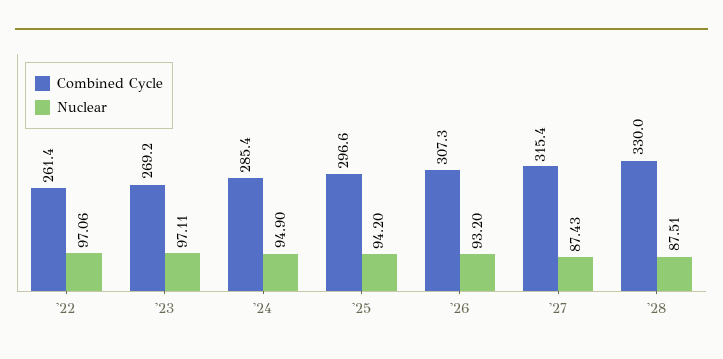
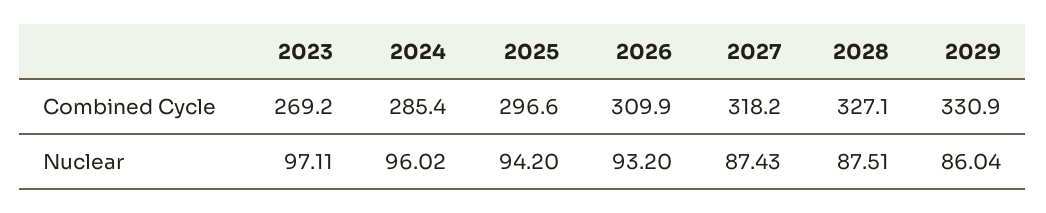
Combined Cycle, '22: 261.4 -> none
Nuclear, '22: 97.06 -> none
Nuclear, '24: 94.9 -> 96.02
Combined Cycle, '26: 307.3 -> 309.9
Combined Cycle, '27: 315.4 -> 318.2
Combined Cycle, '28: 330 -> 327.1
Combined Cycle, 2029: none -> 330.9
Nuclear, 2029: none -> 86.04

